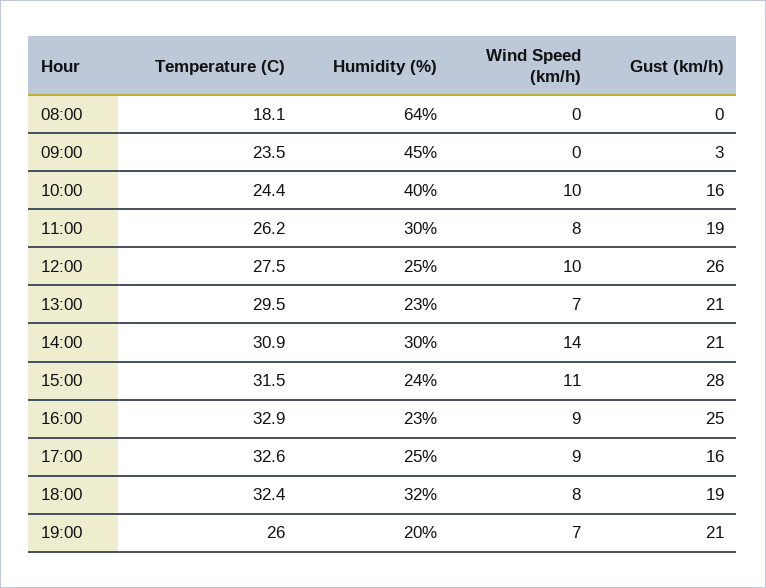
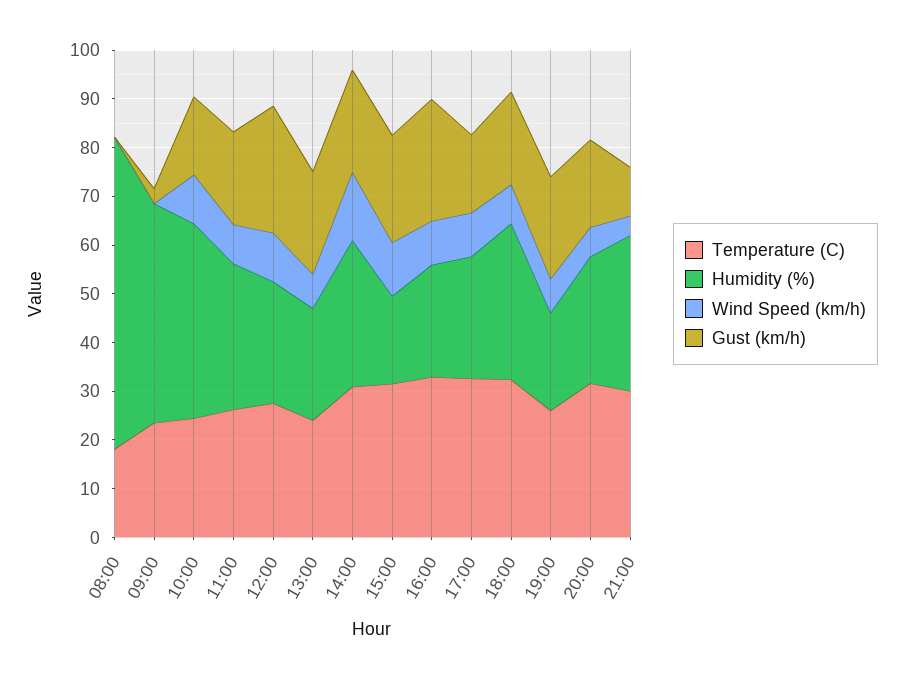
Temperature (C), 13:00: 29.5 -> 24
Humidity (%), 15:00: 24 -> 18
Gust (km/h), 15:00: 28 -> 22
Temperature (C), 20:00: none -> 32
Humidity (%), 20:00: none -> 26
Wind Speed (km/h), 20:00: none -> 6
Gust (km/h), 20:00: none -> 18
Temperature (C), 21:00: none -> 30
Humidity (%), 21:00: none -> 32
Wind Speed (km/h), 21:00: none -> 4
Gust (km/h), 21:00: none -> 10

